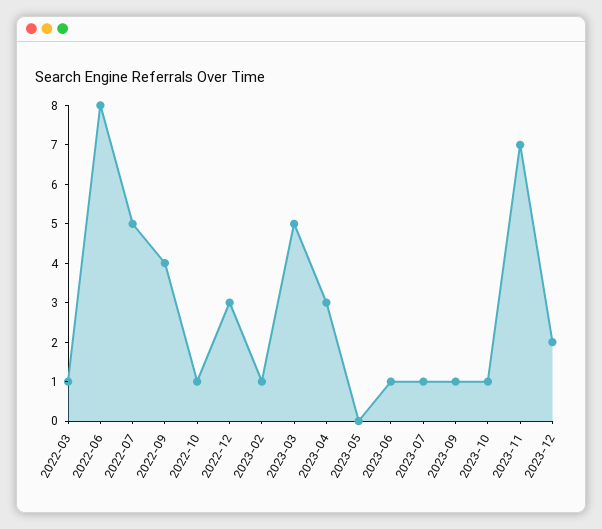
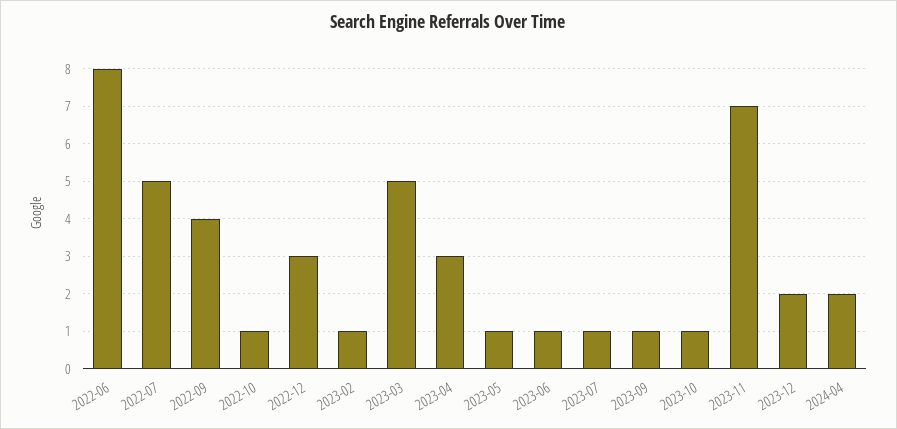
2022-03: 1 -> none
2023-05: 0 -> 1
2024-04: none -> 2

